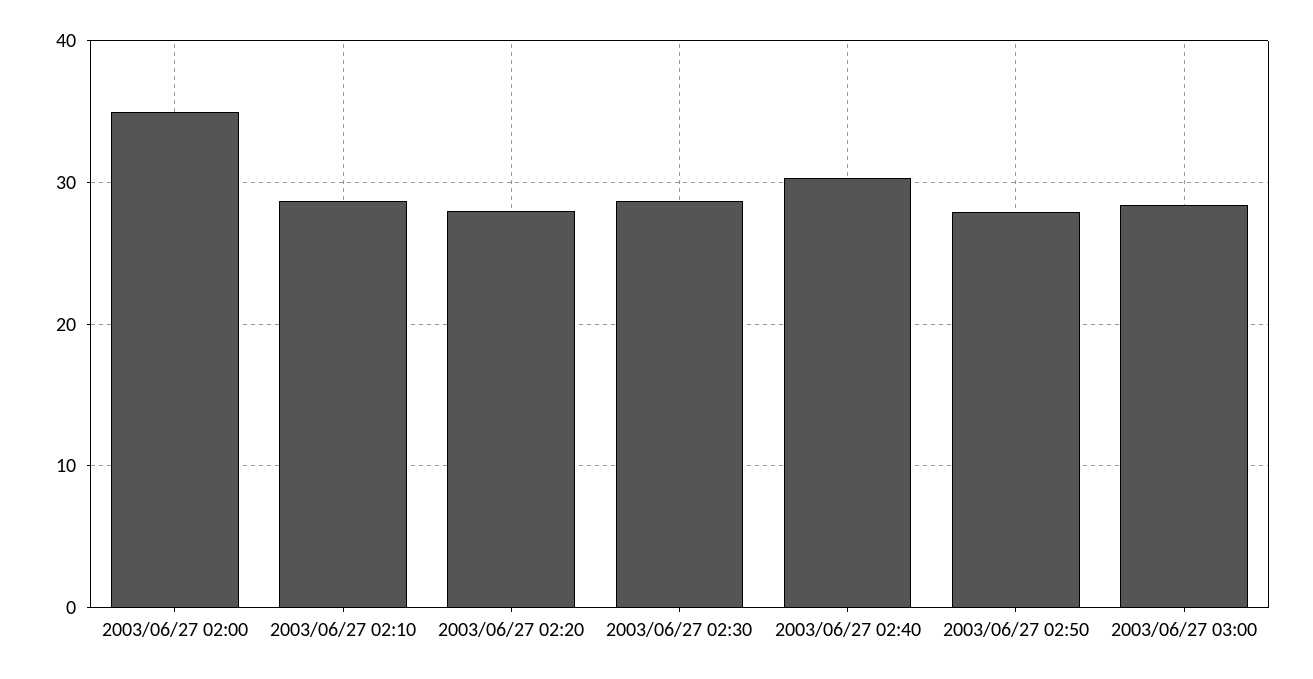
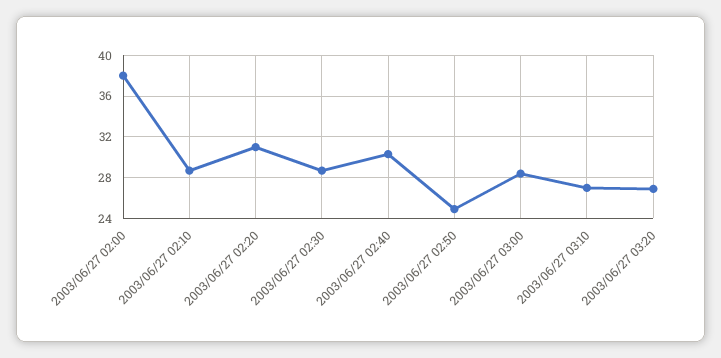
2003/06/27 02:00: 35 -> 38
2003/06/27 02:20: 28 -> 31
2003/06/27 02:50: 28 -> 25
2003/06/27 03:10: none -> 27
2003/06/27 03:20: none -> 27

